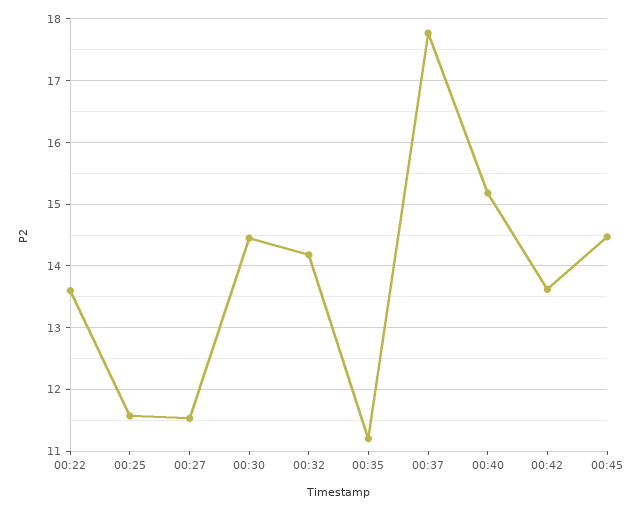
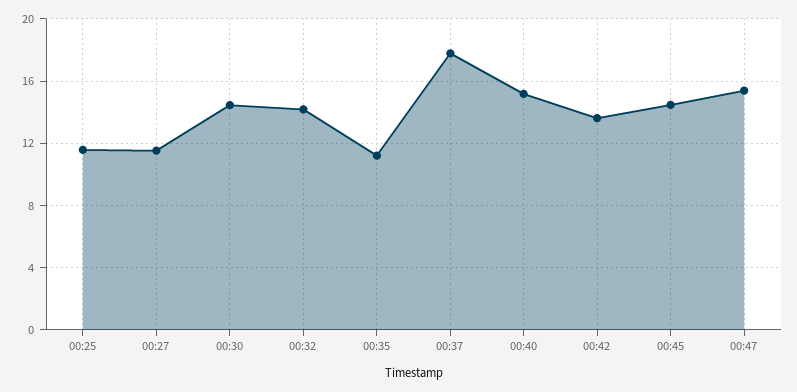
00:22: 13.6 -> none
00:47: none -> 15.5

